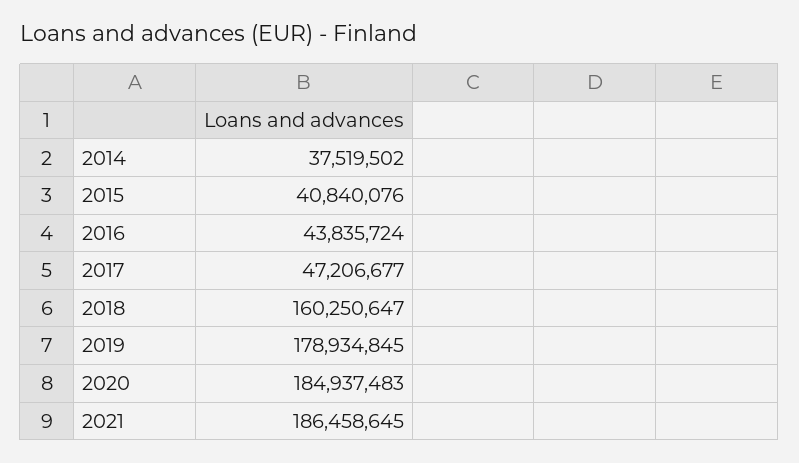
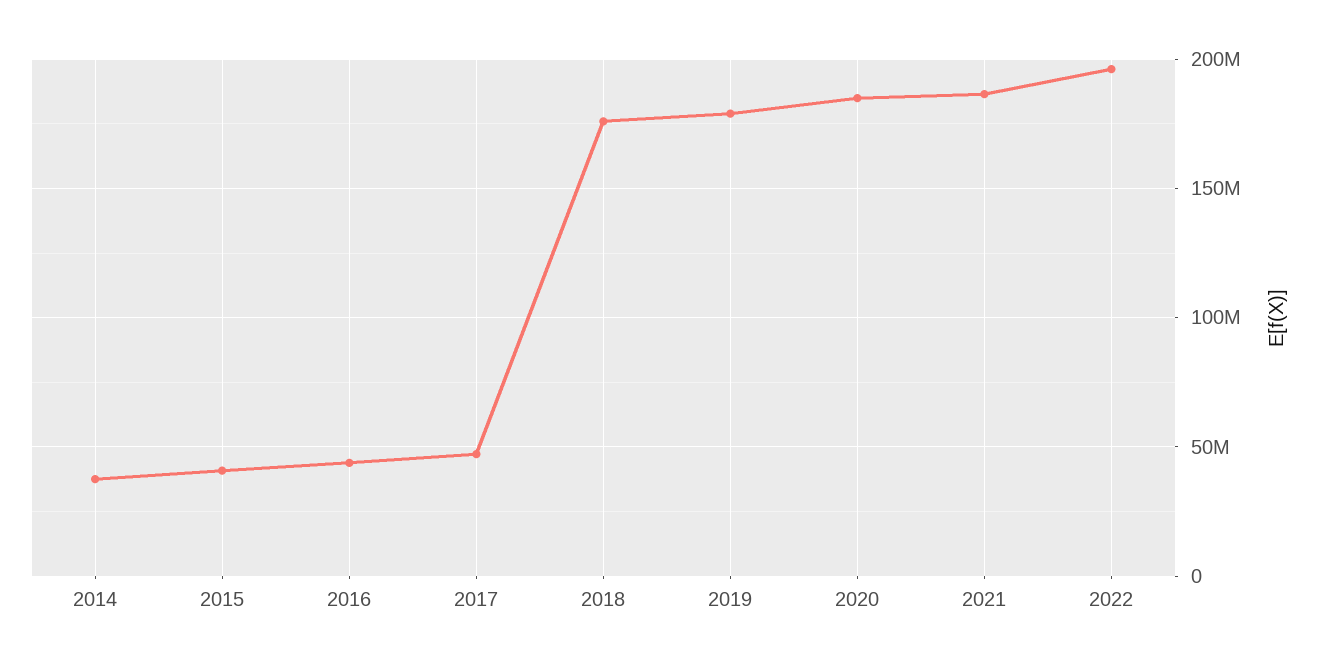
2018: 160250647 -> 175000000
2022: none -> 195000000

